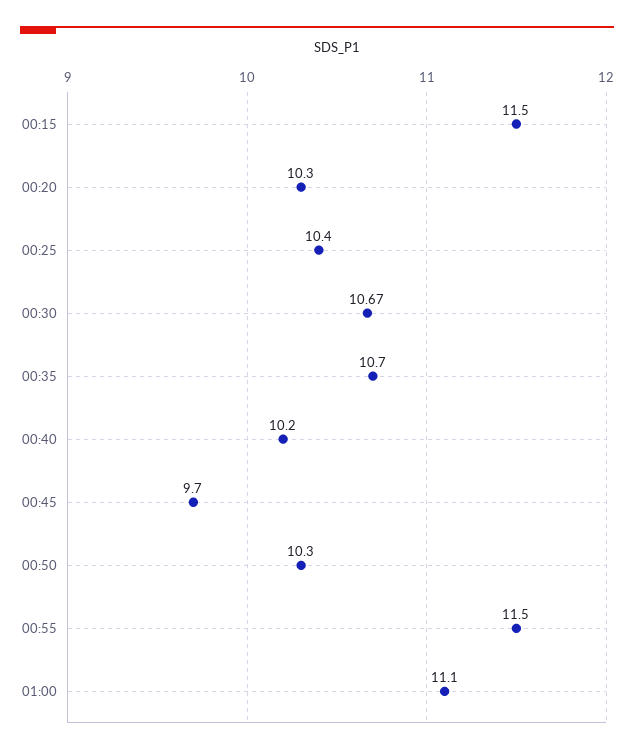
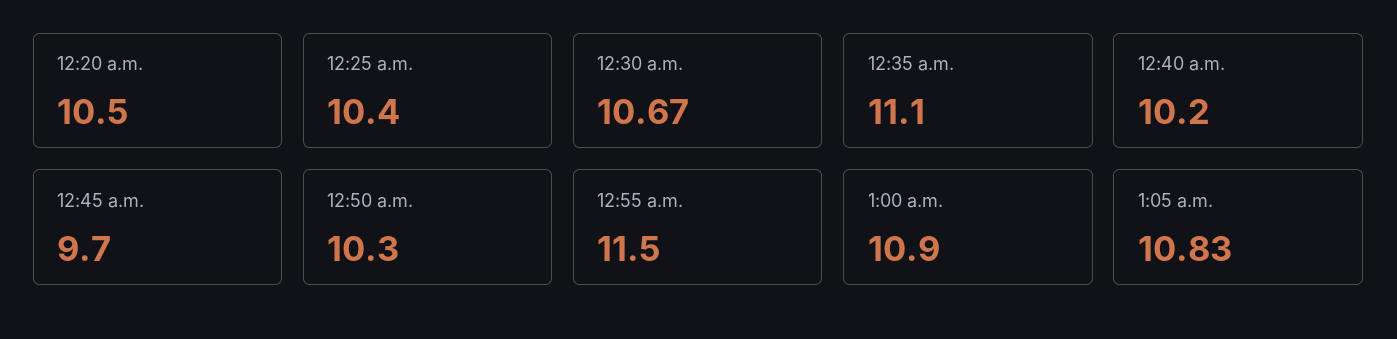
00:15: 11.5 -> none
00:20: 10.3 -> 10.5
00:35: 10.7 -> 11.1
01:00: 11.1 -> 10.9
1:05 a.m.: none -> 10.83

